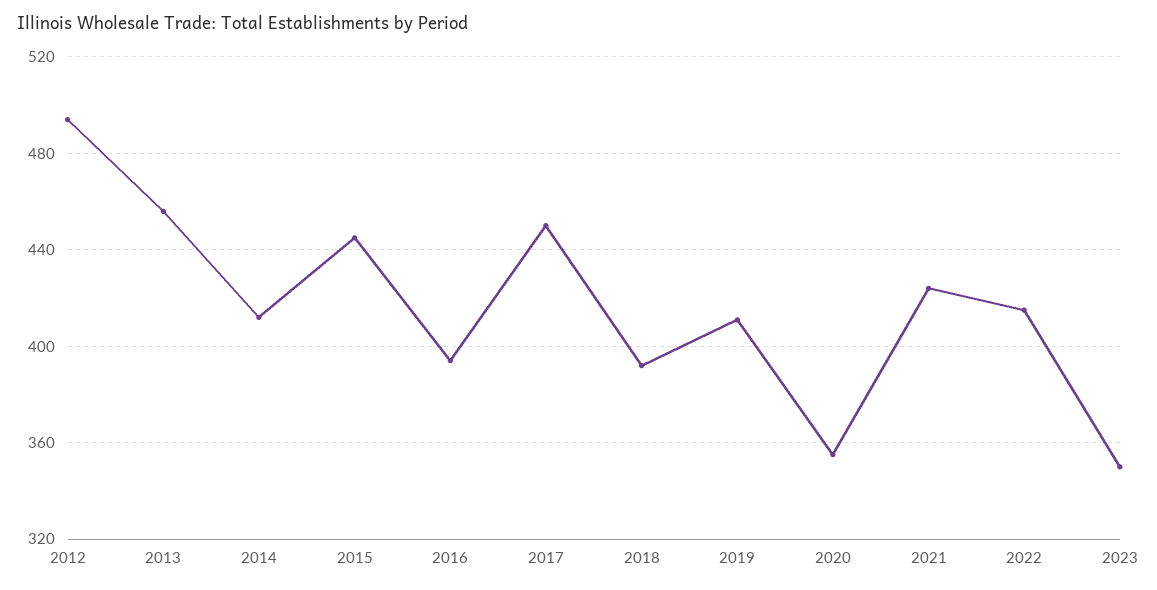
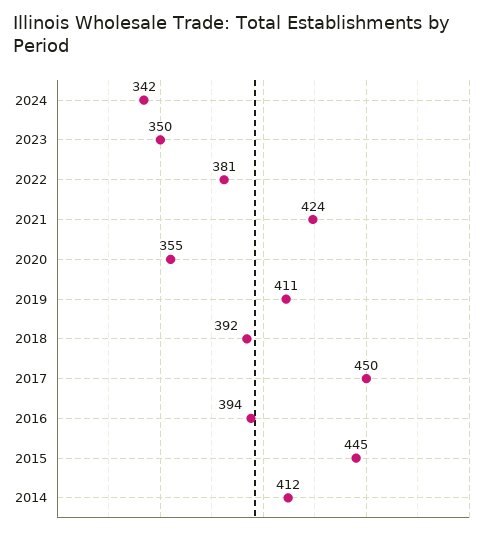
2012: 495 -> none
2013: 455 -> none
2022: 415 -> 381
2024: none -> 342

